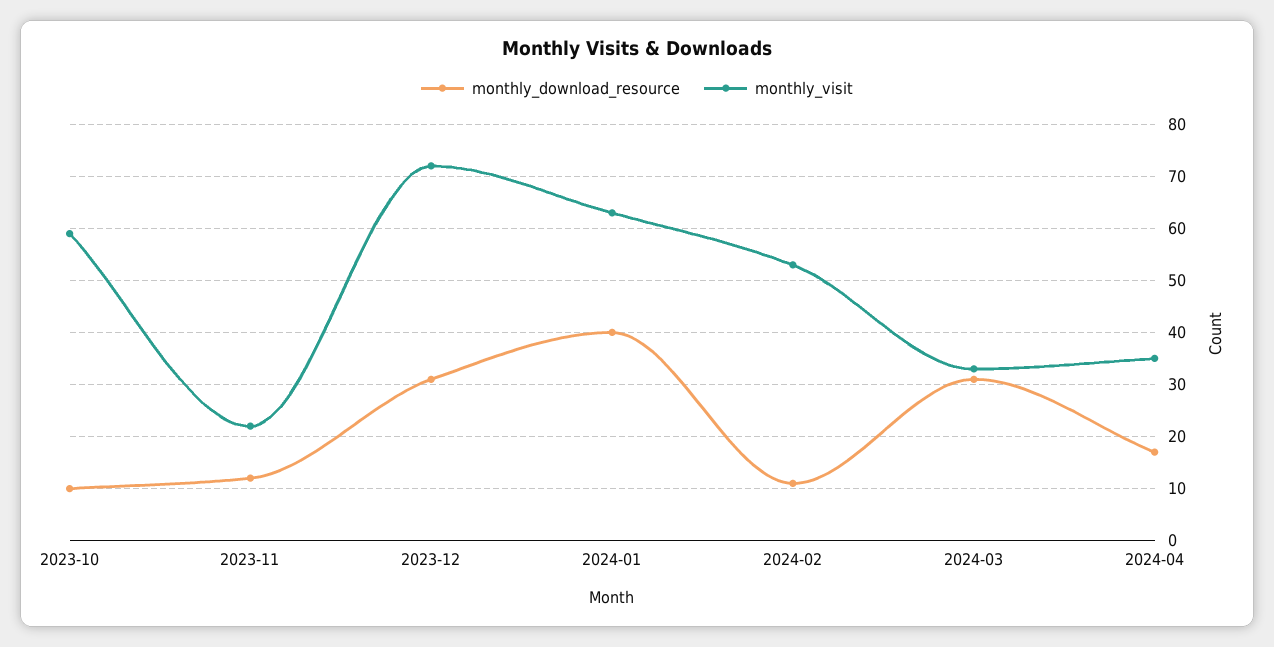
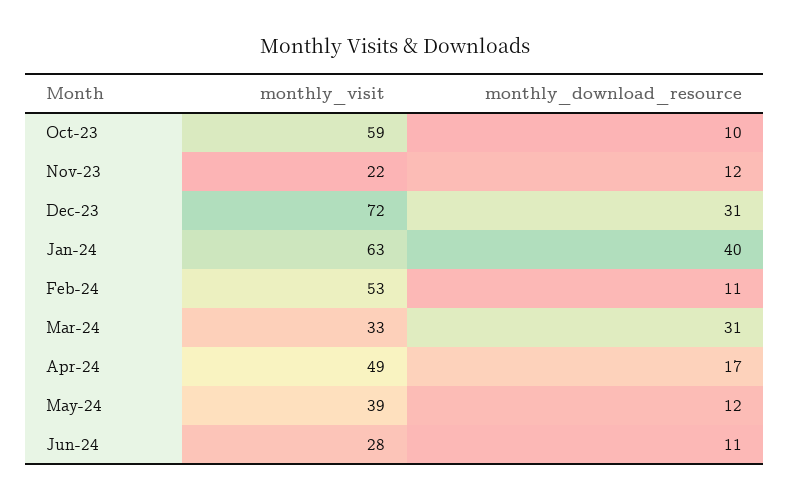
monthly_visit, 2024-04: 35 -> 49
monthly_visit, May-24: none -> 39
monthly_download_resource, May-24: none -> 12
monthly_visit, Jun-24: none -> 28
monthly_download_resource, Jun-24: none -> 11

